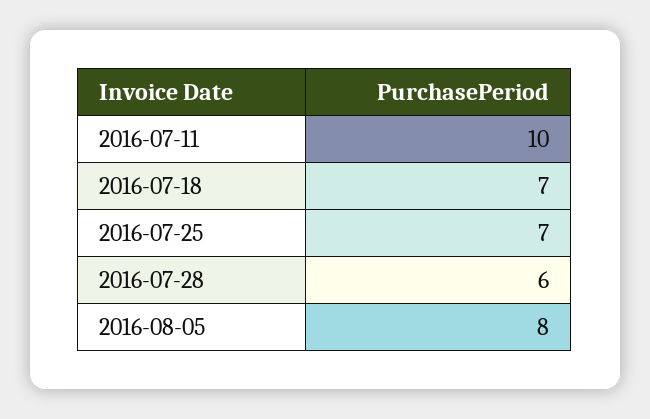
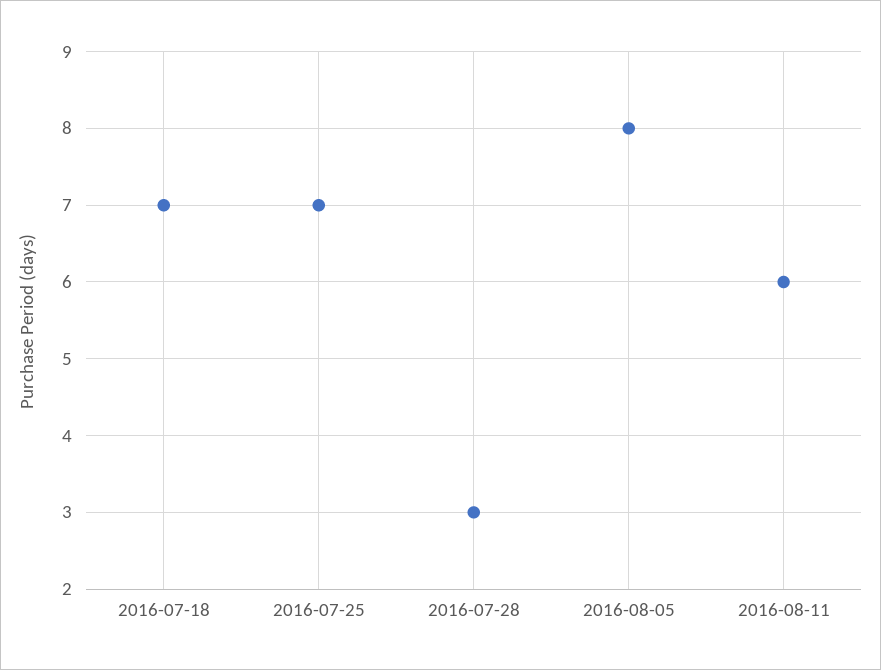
2016-07-11: 10 -> none
2016-07-28: 6 -> 3
2016-08-11: none -> 6

